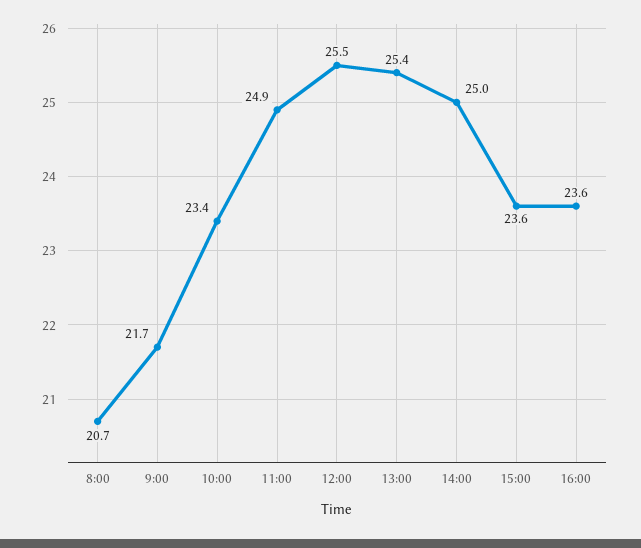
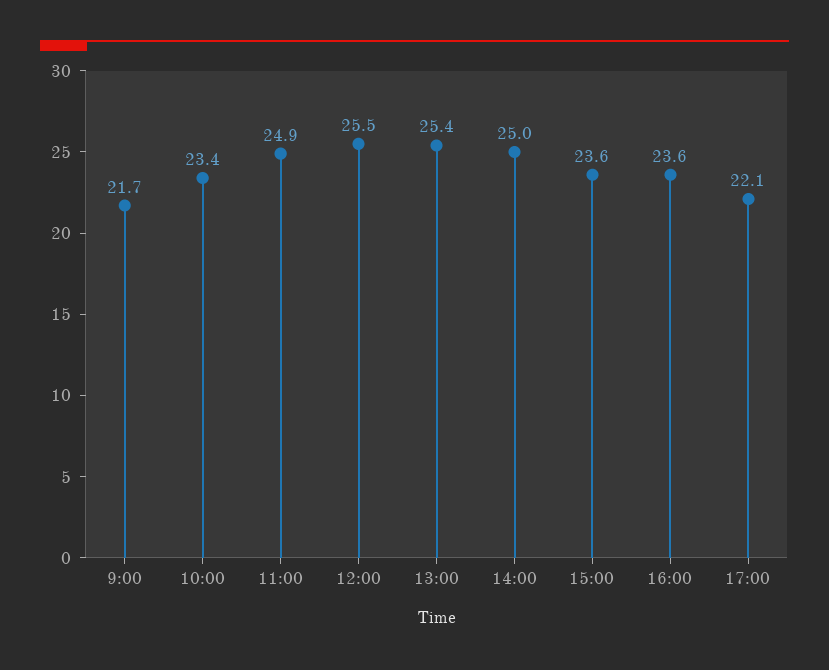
8:00: 20.7 -> none
17:00: none -> 22.1

